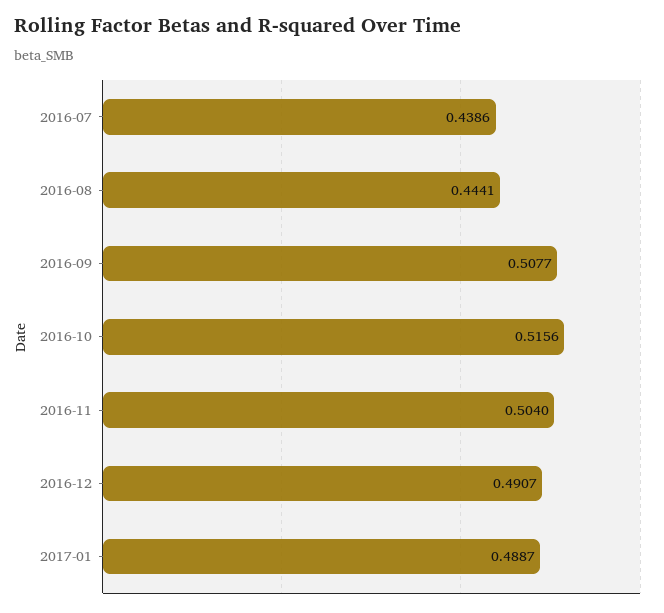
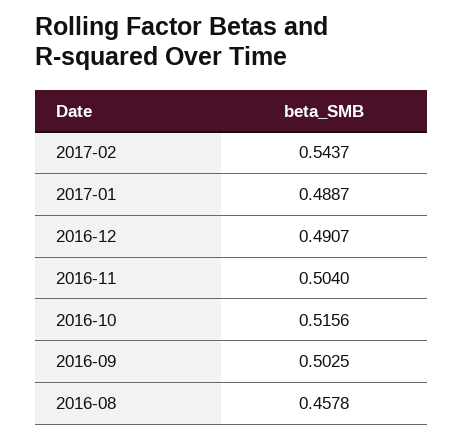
2016-07: 0.4386 -> none
2016-08: 0.4441 -> 0.4578
2016-09: 0.5077 -> 0.5025
2017-02: none -> 0.5437

